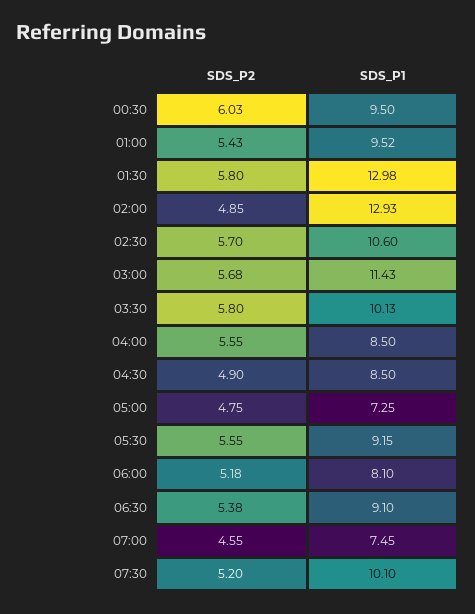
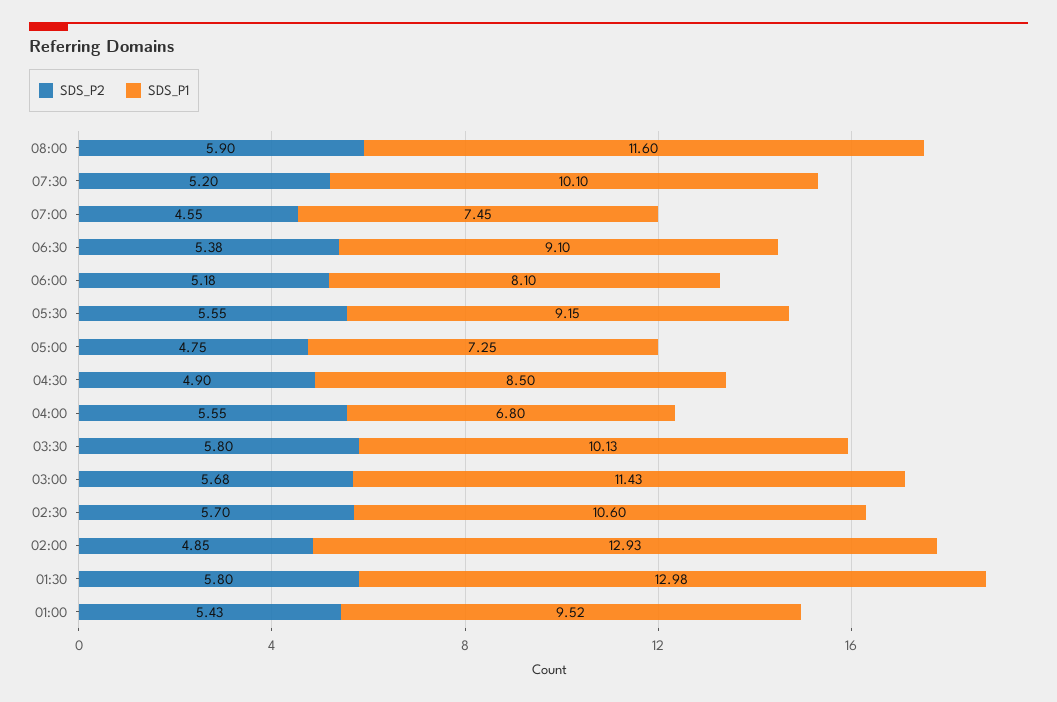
SDS_P2, 00:30: 6.03 -> none
SDS_P1, 00:30: 9.5 -> none
SDS_P1, 04:00: 8.5 -> 6.8
SDS_P2, 08:00: none -> 5.9
SDS_P1, 08:00: none -> 11.6

